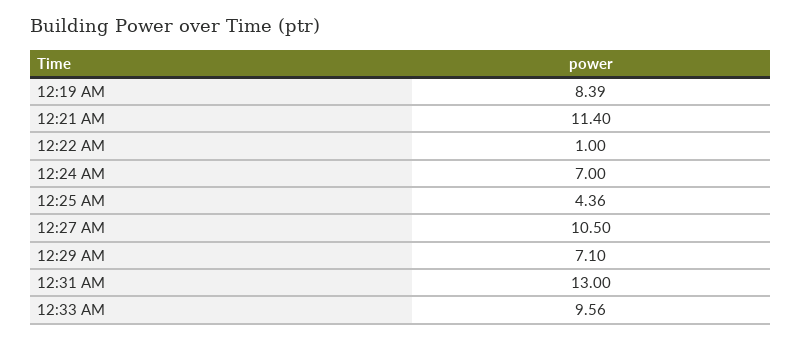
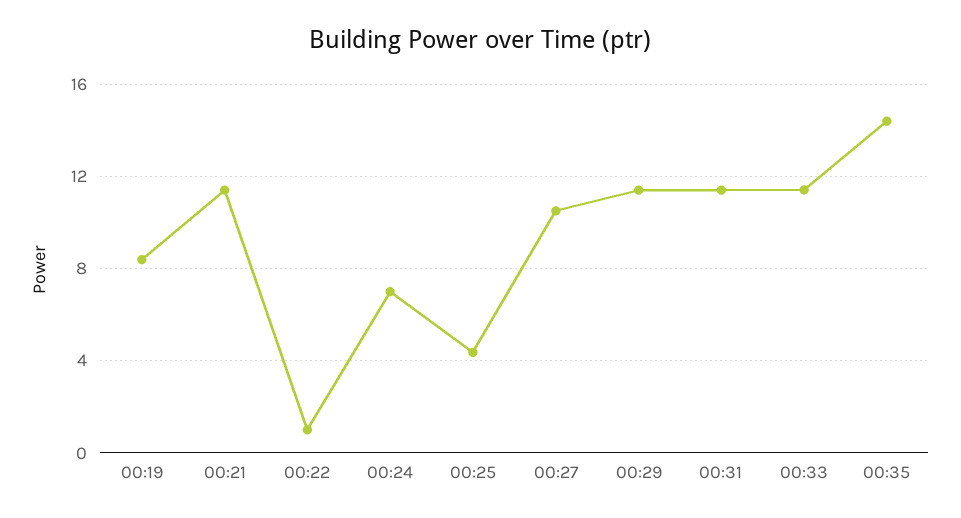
12:29 AM: 7.1 -> 11.5
12:31 AM: 13 -> 11.5
12:33 AM: 9.56 -> 11.5
00:35: none -> 14.5

